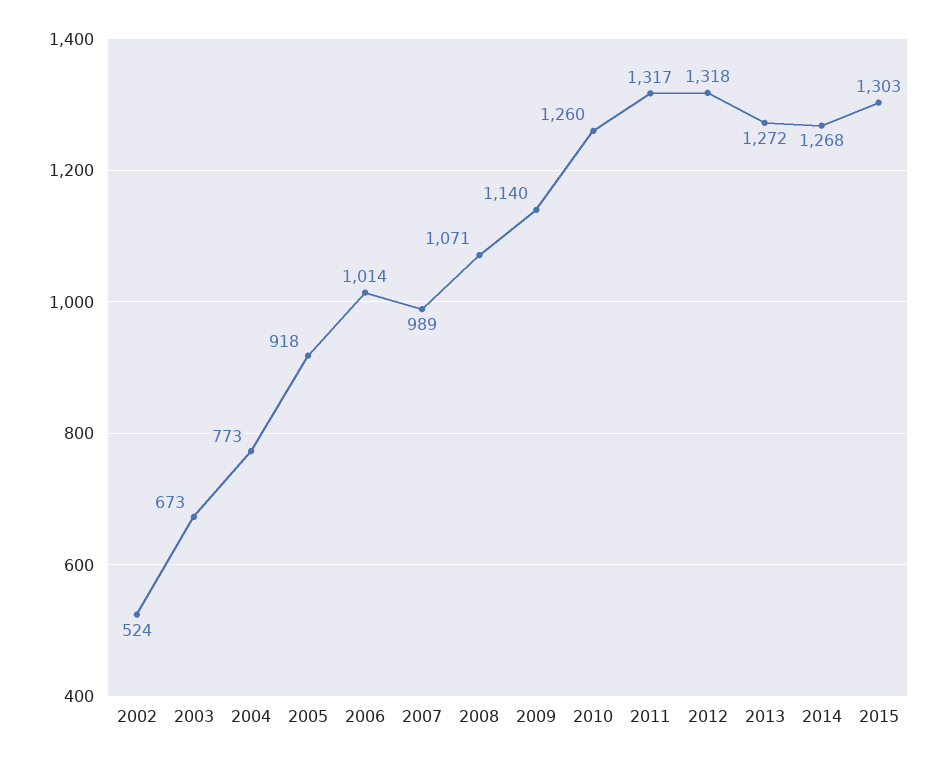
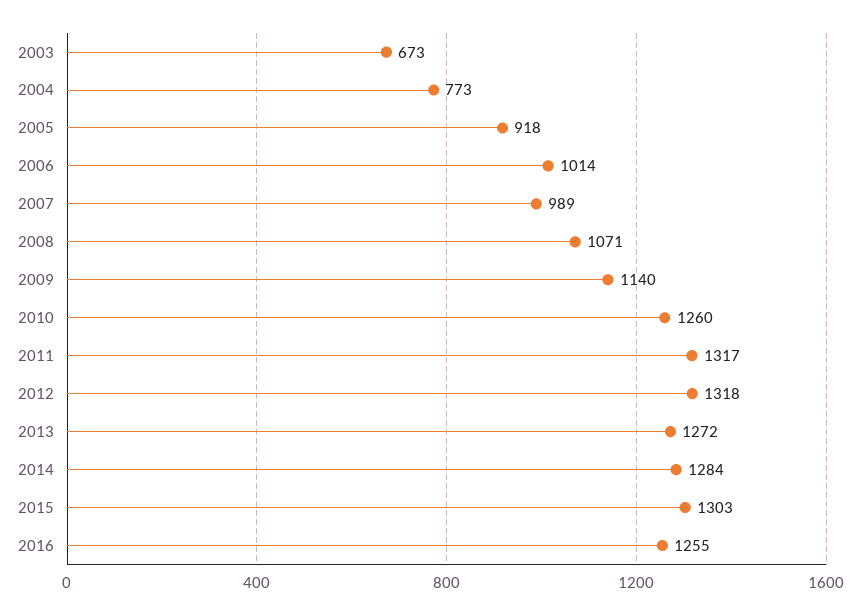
2002: 524 -> none
2014: 1268 -> 1284
2016: none -> 1255

